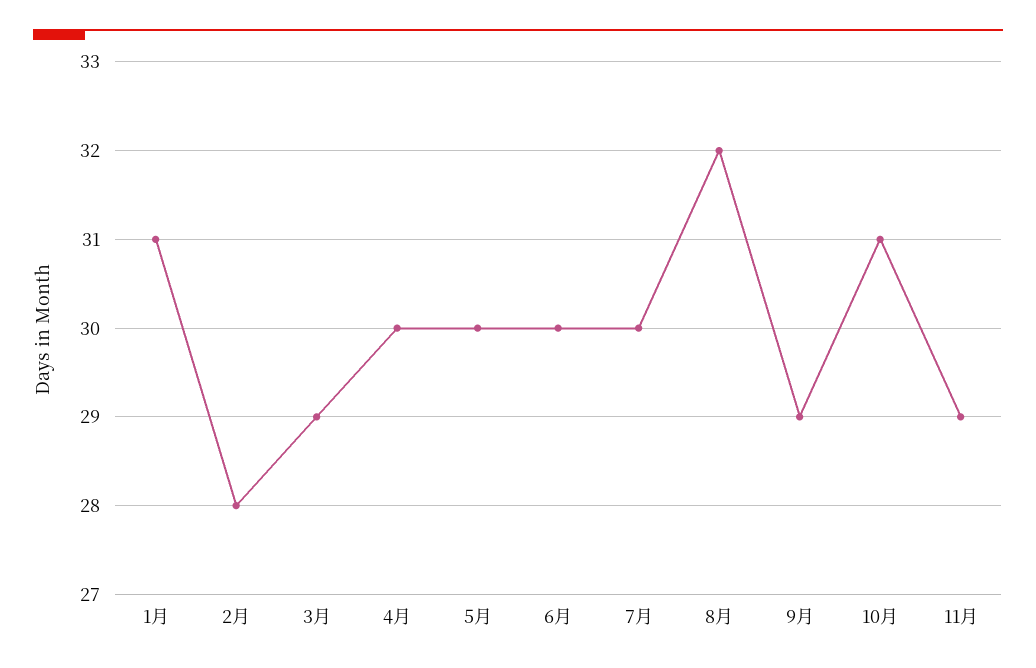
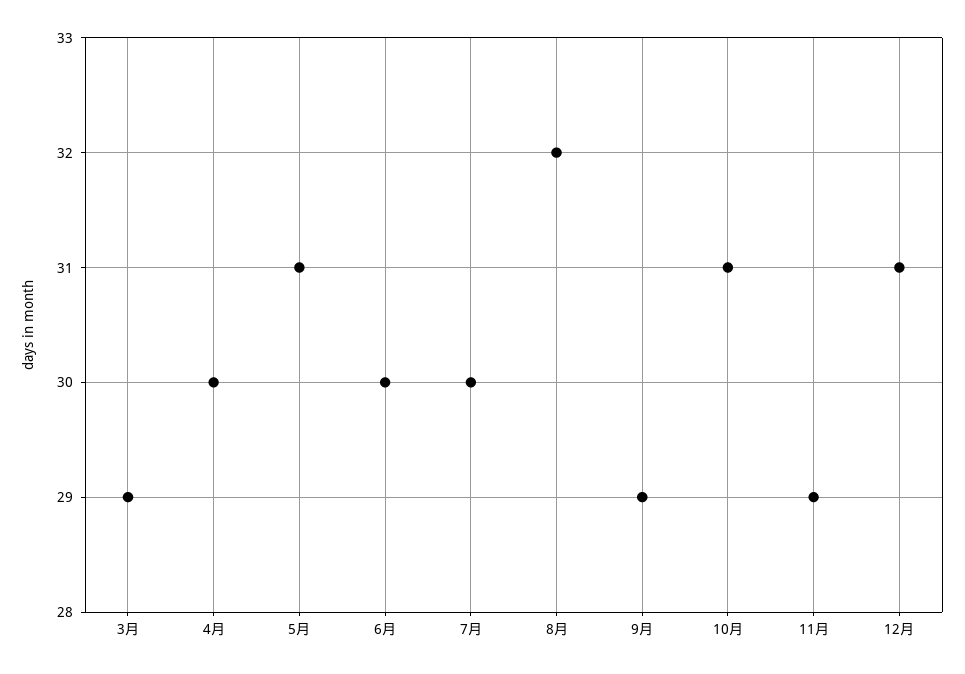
1月: 31 -> none
2月: 28 -> none
5月: 30 -> 31
12月: none -> 31

